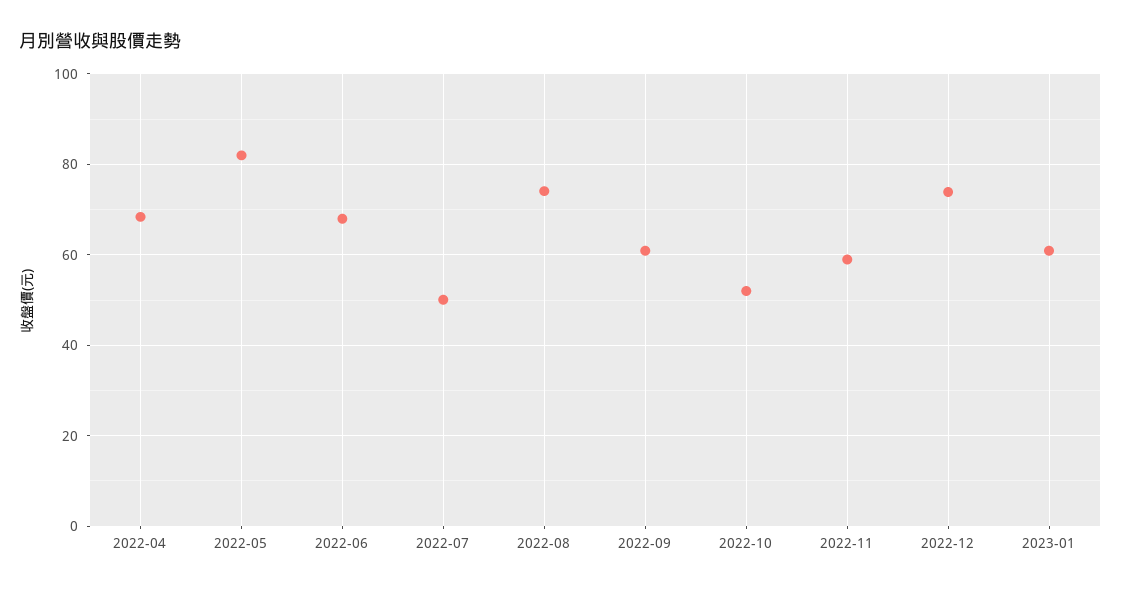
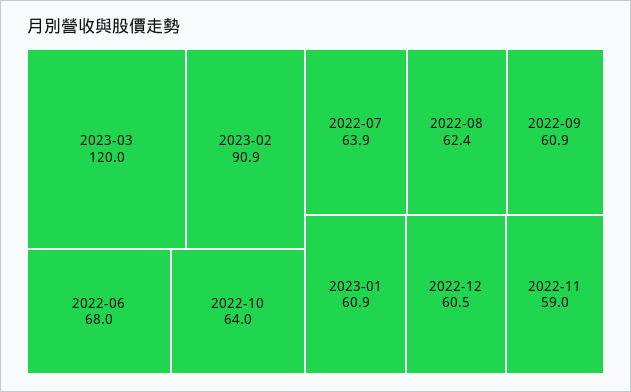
2022-04: 68 -> none
2022-05: 82 -> none
2022-07: 50 -> 63.9
2022-08: 74 -> 62.4
2022-10: 52 -> 64
2022-12: 74 -> 60.5
2023-03: none -> 120
2023-02: none -> 90.9

